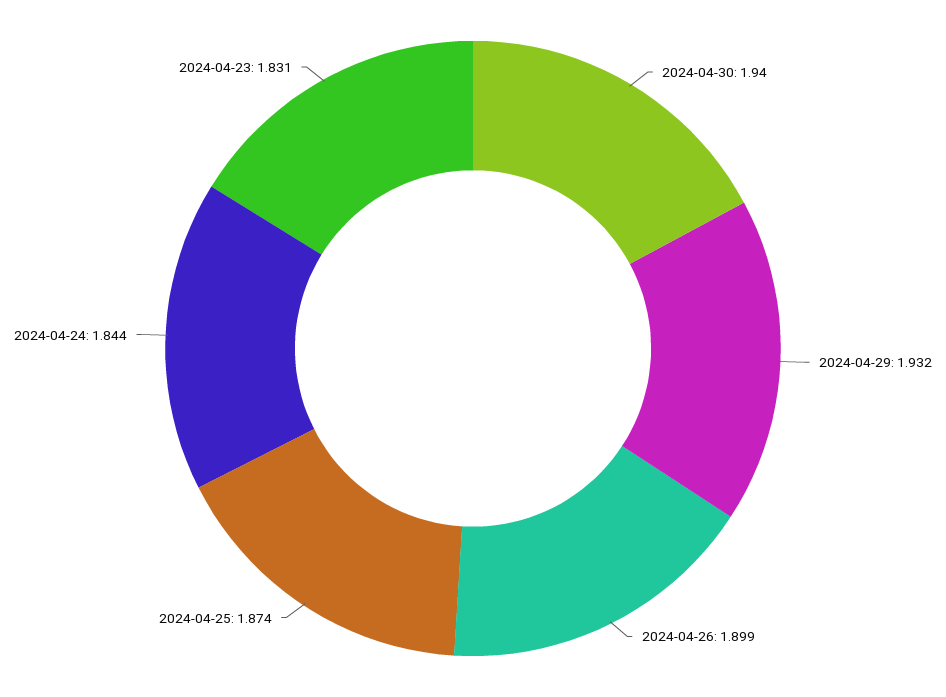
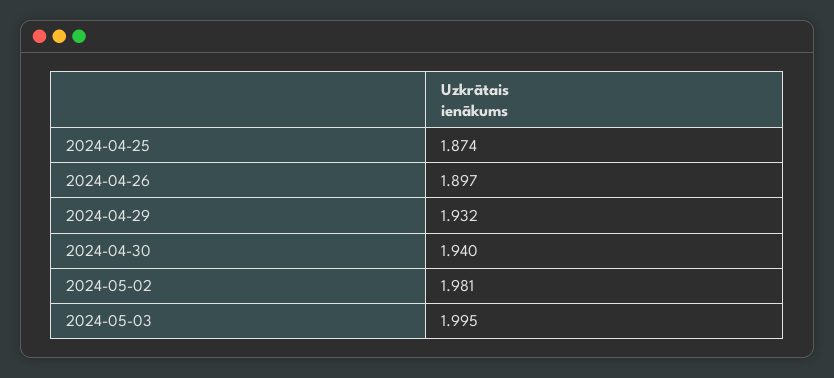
2024-04-26: 1.899 -> 1.897
2024-04-24: 1.844 -> none
2024-04-23: 1.831 -> none
2024-05-02: none -> 1.981
2024-05-03: none -> 1.995

